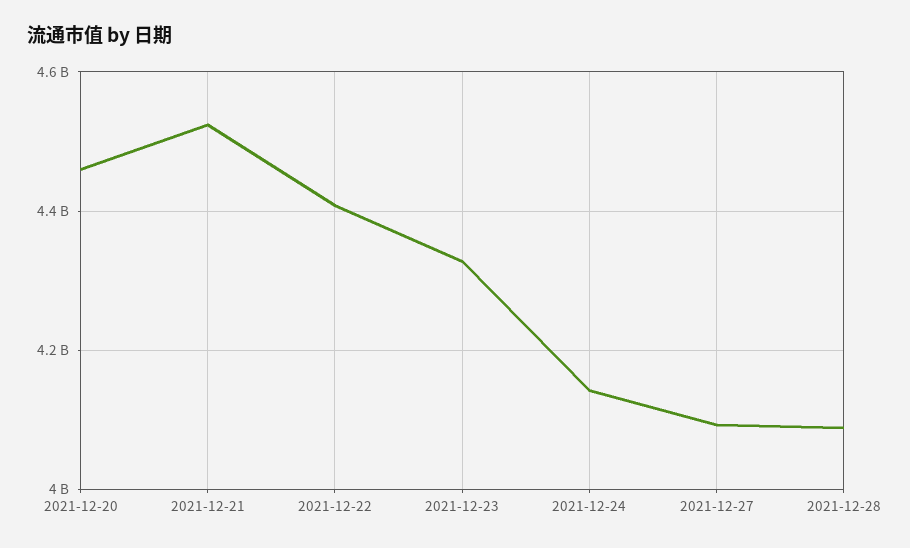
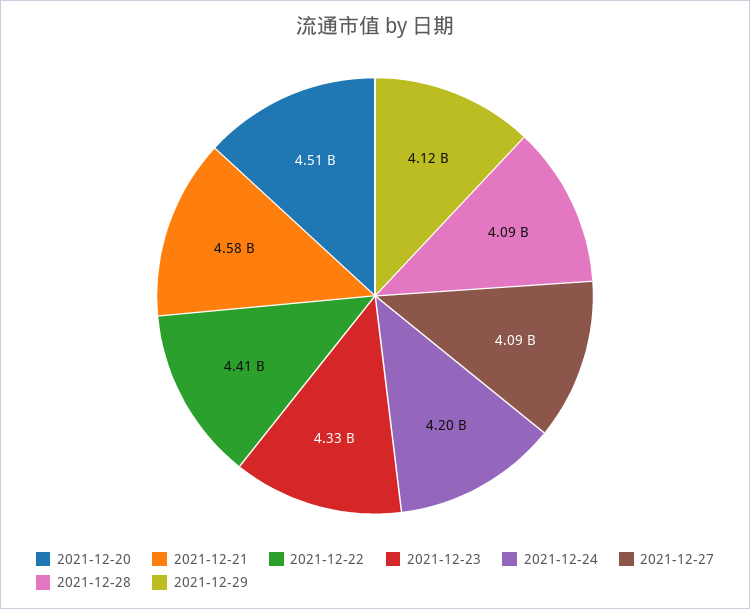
2021-12-20: 4460000000 -> 4510000000
2021-12-21: 4520000000 -> 4580000000
2021-12-24: 4140000000 -> 4200000000
2021-12-29: none -> 4120000000

